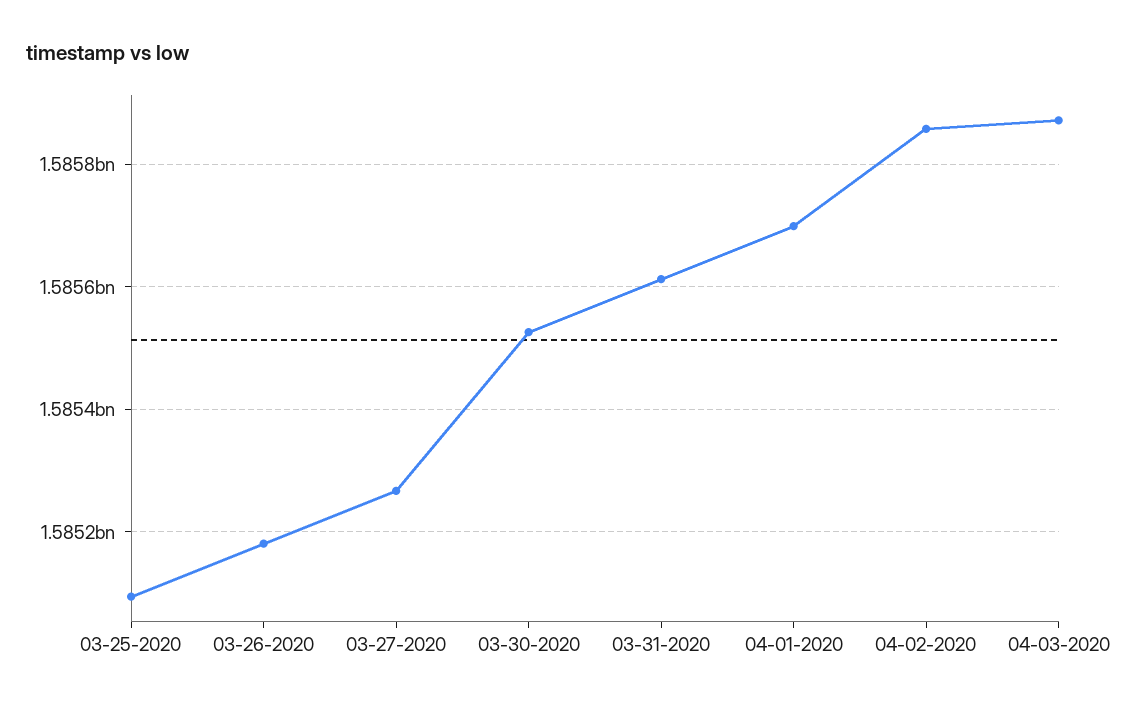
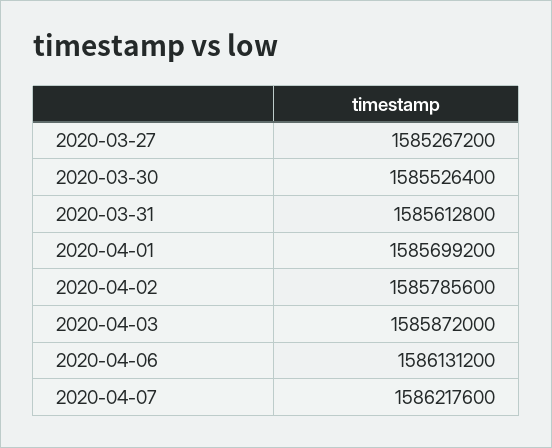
03-25-2020: 1585100000 -> none
03-26-2020: 1585180000 -> none
04-02-2020: 1585860000 -> 1585785600
2020-04-06: none -> 1586131200
2020-04-07: none -> 1586217600

